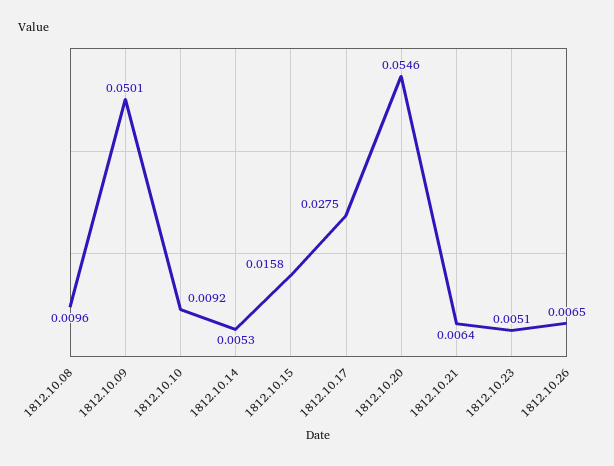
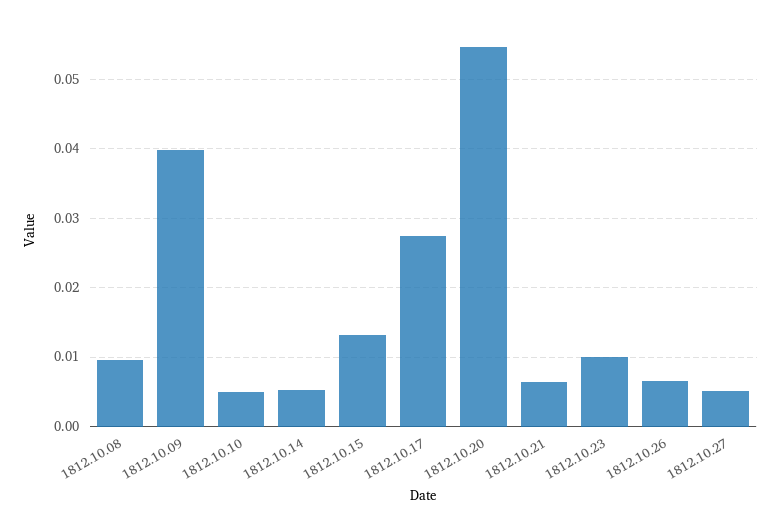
1812.10.09: 0.0501 -> 0.04
1812.10.10: 0.0092 -> 0.005
1812.10.15: 0.0158 -> 0.013
1812.10.23: 0.0051 -> 0.01
1812.10.27: none -> 0.005

